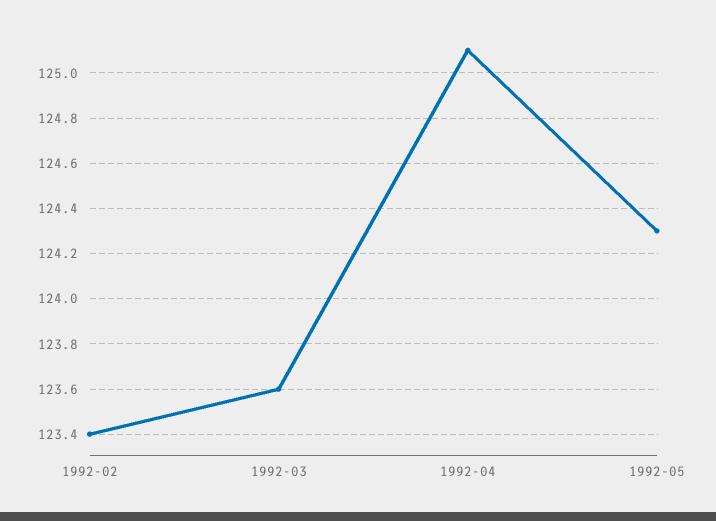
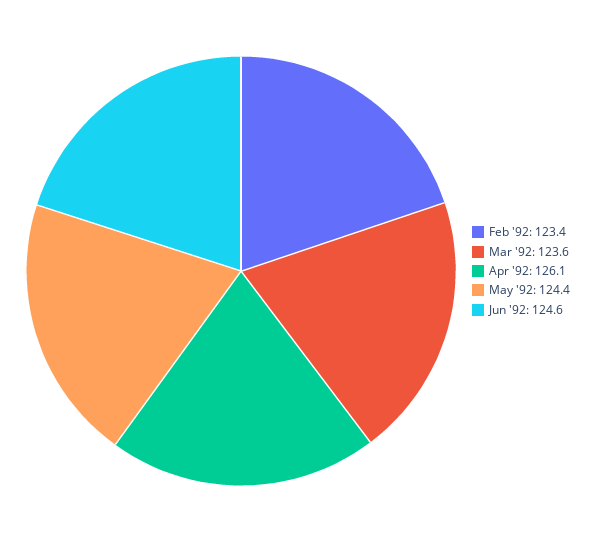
1992-04: 125.1 -> 126.1
1992-05: 124.3 -> 124.4
Jun '92: none -> 124.6

